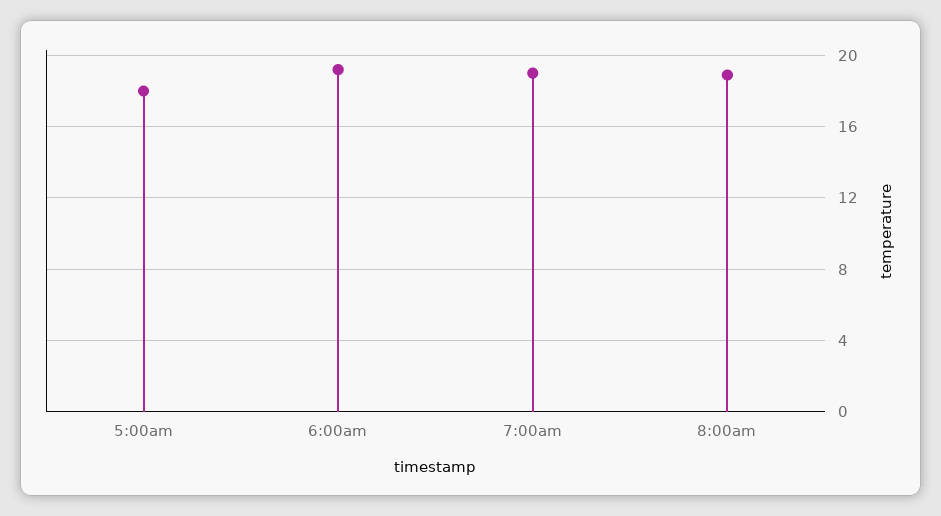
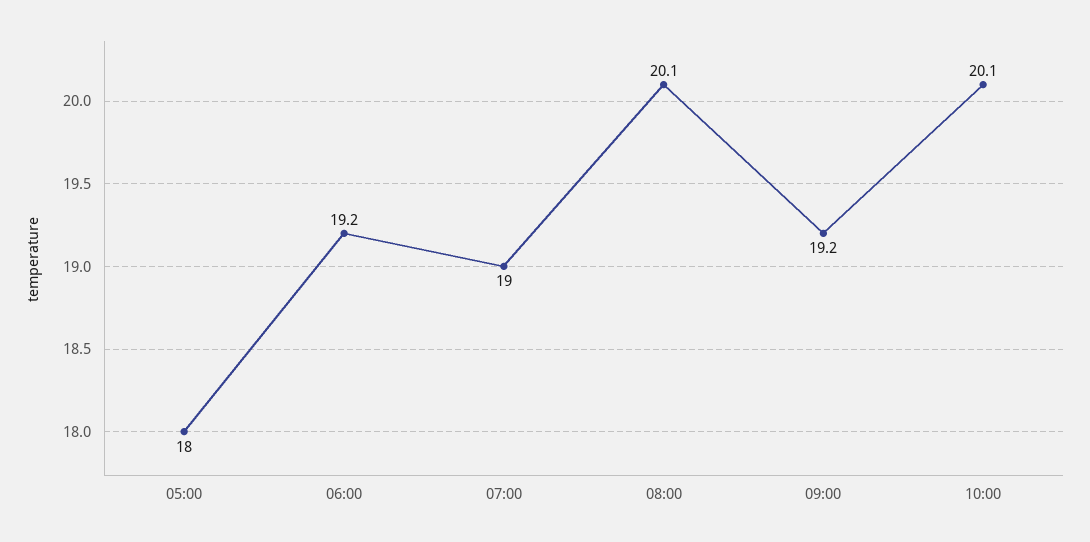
8:00am: 19 -> 20.1
09:00: none -> 19.2
10:00: none -> 20.1

